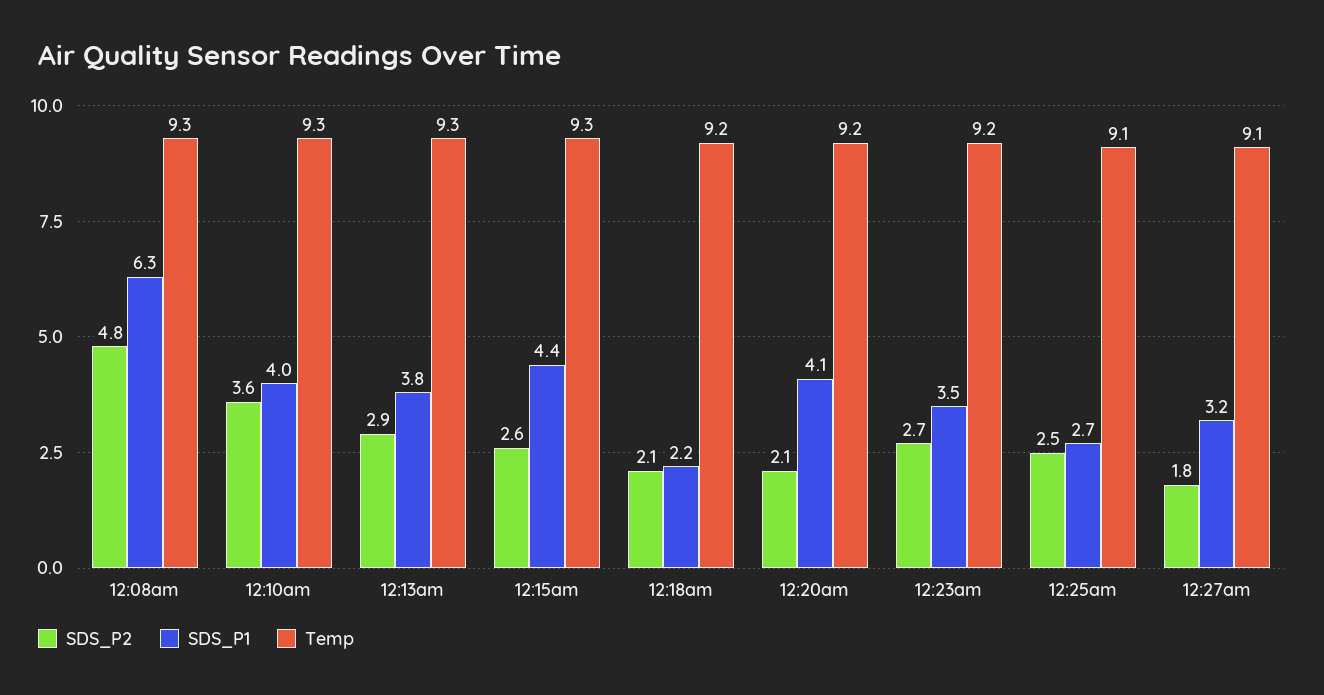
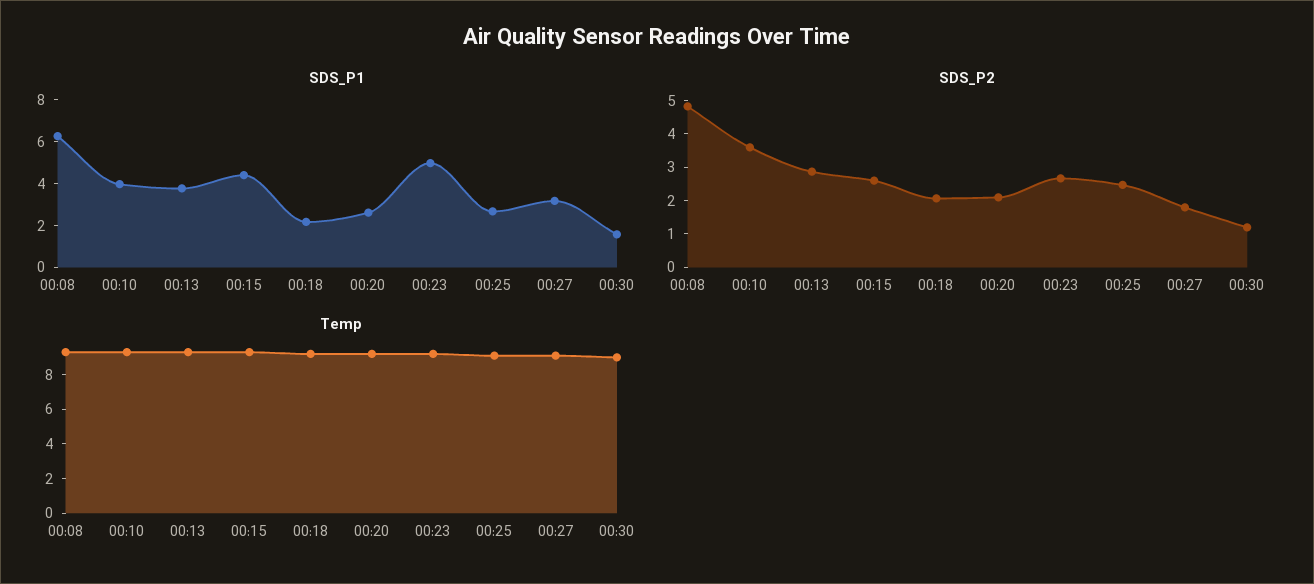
SDS_P1, 12:20am: 4.1 -> 2.5
SDS_P1, 12:23am: 3.5 -> 5
SDS_P1, 00:30: none -> 1.5
SDS_P2, 00:30: none -> 1.25
Temp, 00:30: none -> 9

